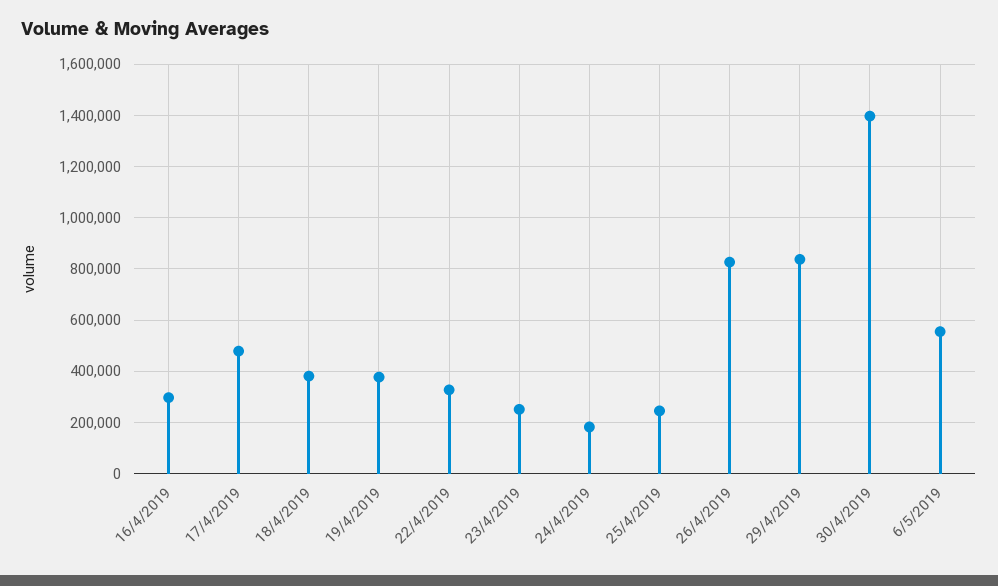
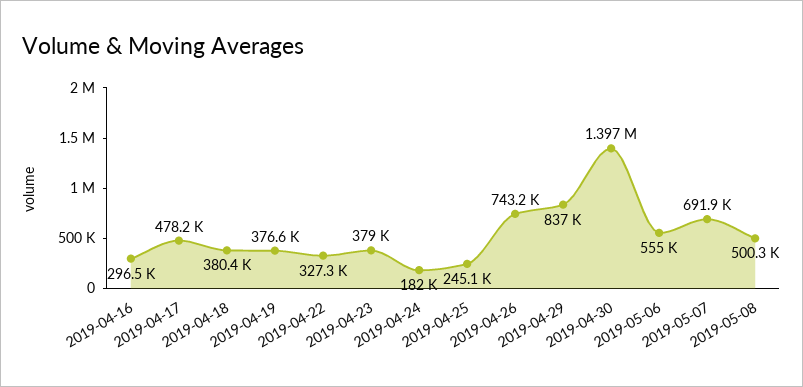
23/4/2019: 250000 -> 379000
26/4/2019: 825000 -> 743200
2019-05-07: none -> 691900
2019-05-08: none -> 500300

